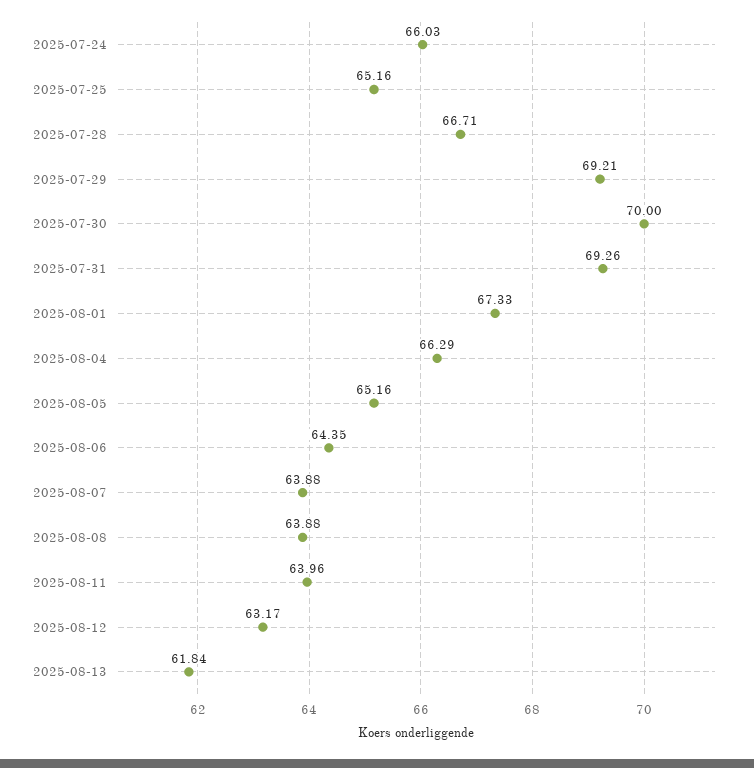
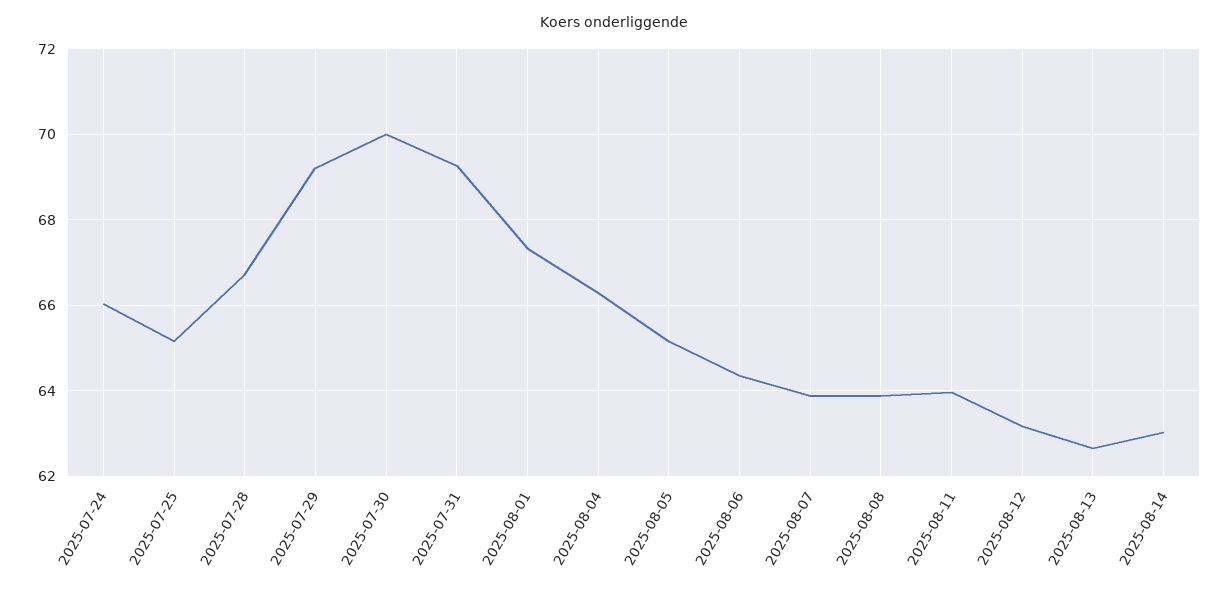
2025-08-13: 61.84 -> 62.6
2025-08-14: none -> 63

